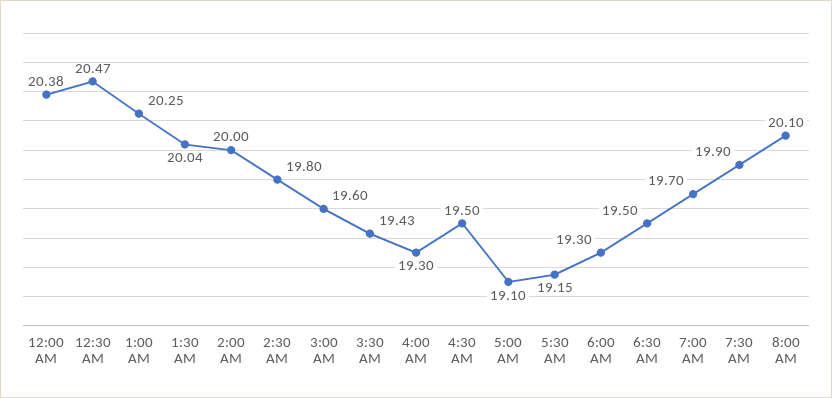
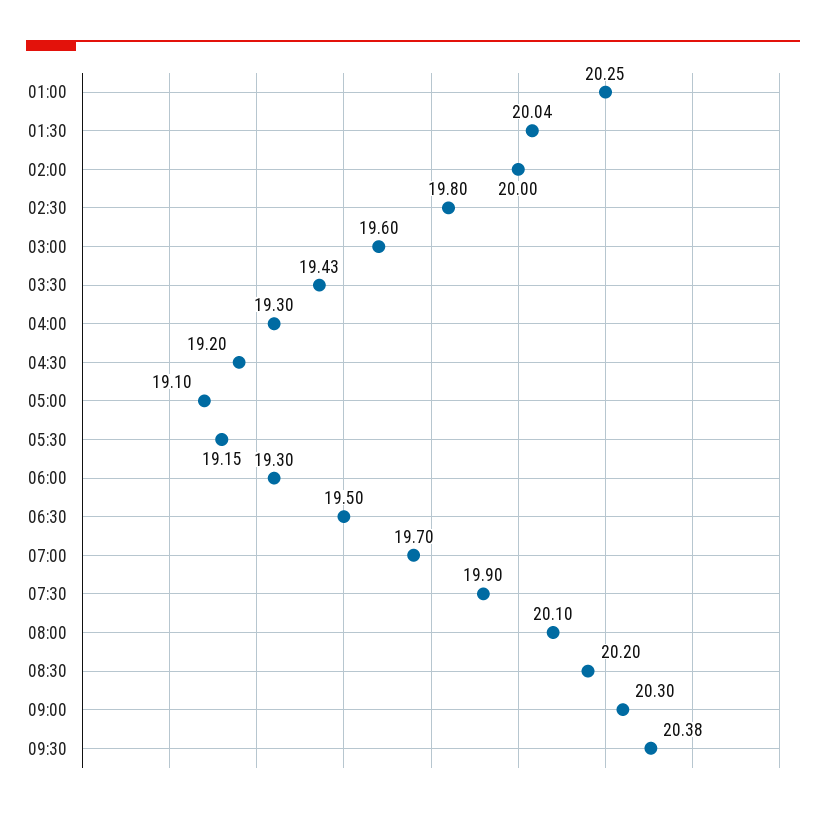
12:00 AM: 20.38 -> none
12:30 AM: 20.47 -> none
4:30 AM: 19.5 -> 19.2
08:30: none -> 20.2
09:00: none -> 20.3
09:30: none -> 20.38

